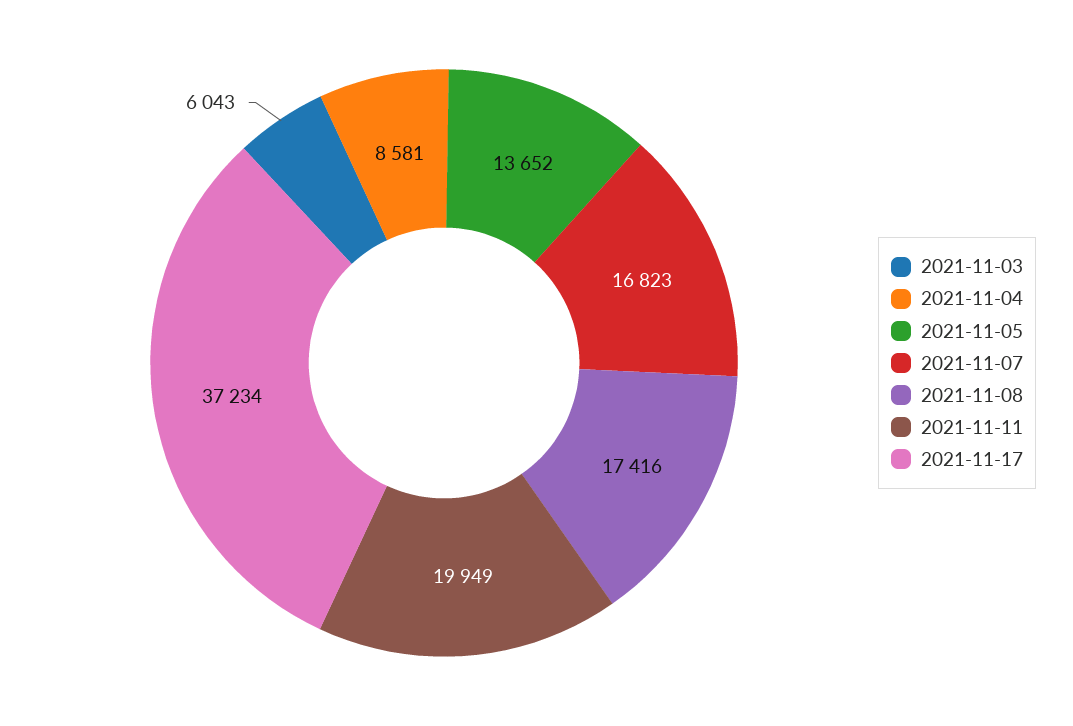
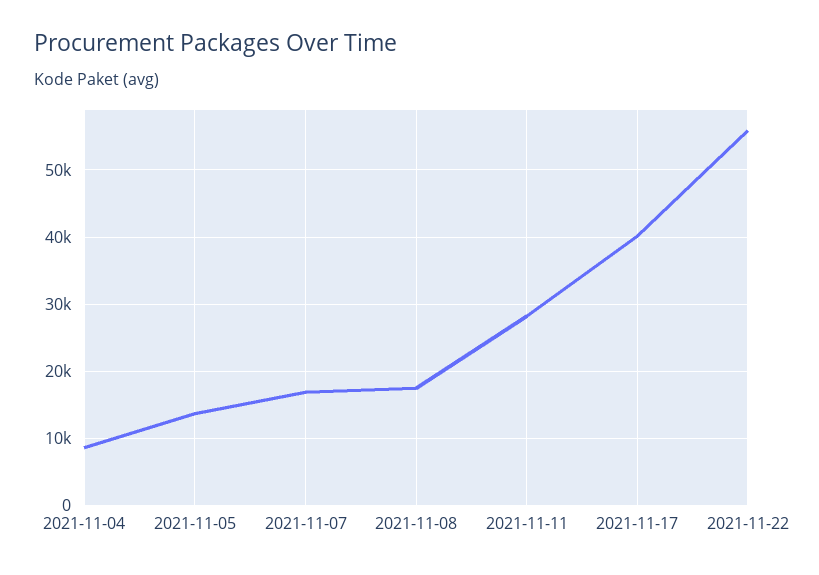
2021-11-03: 6043 -> none
2021-11-11: 19949 -> 28000
2021-11-17: 37234 -> 40000
2021-11-22: none -> 56000

